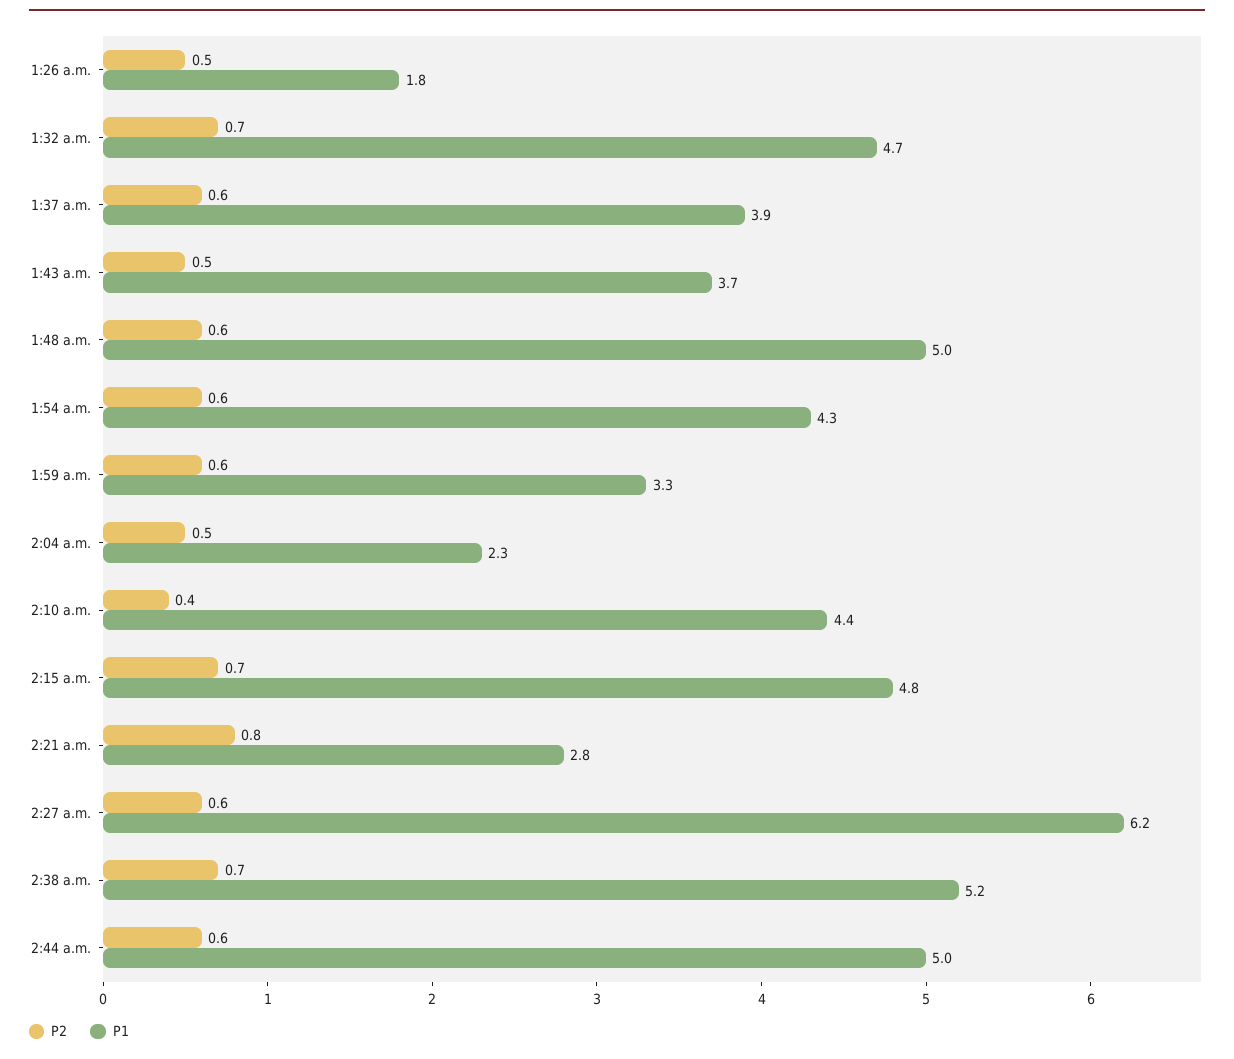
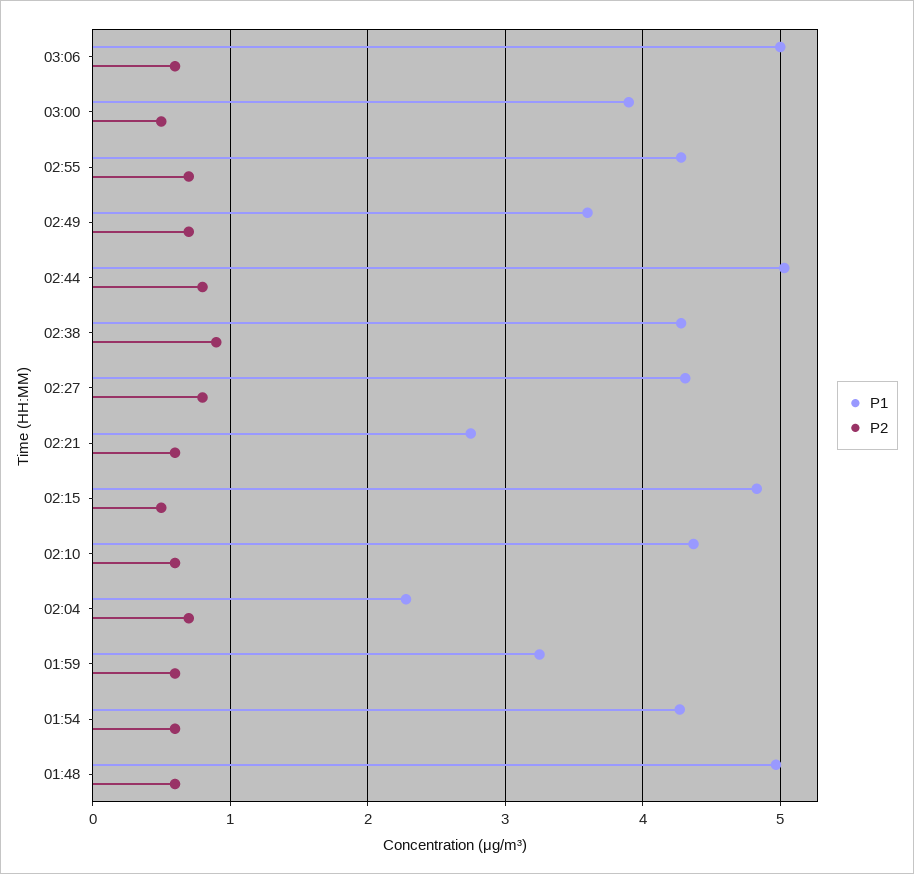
P2, 1:26 a.m.: 0.5 -> none
P1, 1:26 a.m.: 1.8 -> none
P2, 1:32 a.m.: 0.7 -> none
P1, 1:32 a.m.: 4.7 -> none
P2, 1:37 a.m.: 0.6 -> none
P1, 1:37 a.m.: 3.9 -> none
P2, 1:43 a.m.: 0.5 -> none
P1, 1:43 a.m.: 3.7 -> none
P2, 2:04 a.m.: 0.5 -> 0.7
P2, 2:10 a.m.: 0.4 -> 0.6
P2, 2:15 a.m.: 0.7 -> 0.5
P2, 2:21 a.m.: 0.8 -> 0.6
P2, 2:27 a.m.: 0.6 -> 0.8
P1, 2:27 a.m.: 6.2 -> 4.3
P2, 2:38 a.m.: 0.7 -> 0.9
P1, 2:38 a.m.: 5.2 -> 4.3
P2, 2:44 a.m.: 0.6 -> 0.8
P1, 03:06: none -> 5
P2, 03:06: none -> 0.6
P1, 03:00: none -> 3.9
P2, 03:00: none -> 0.5
P1, 02:55: none -> 4.3
P2, 02:55: none -> 0.7
P1, 02:49: none -> 3.6
P2, 02:49: none -> 0.7

